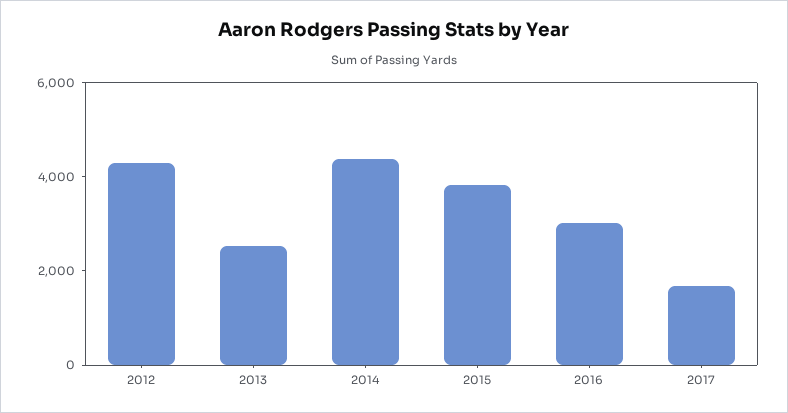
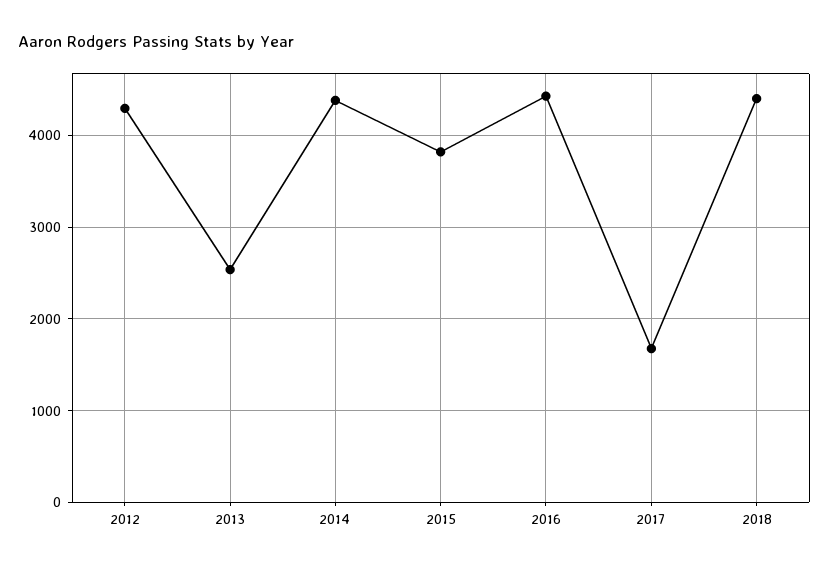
2016: 3000 -> 4400
2018: none -> 4400

